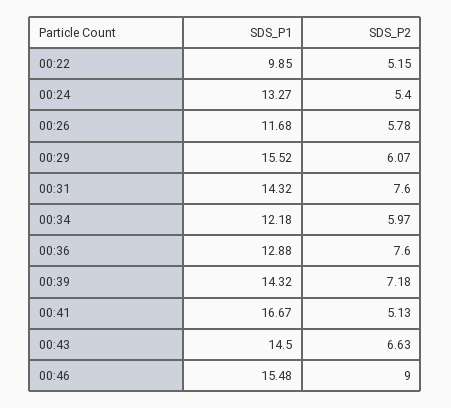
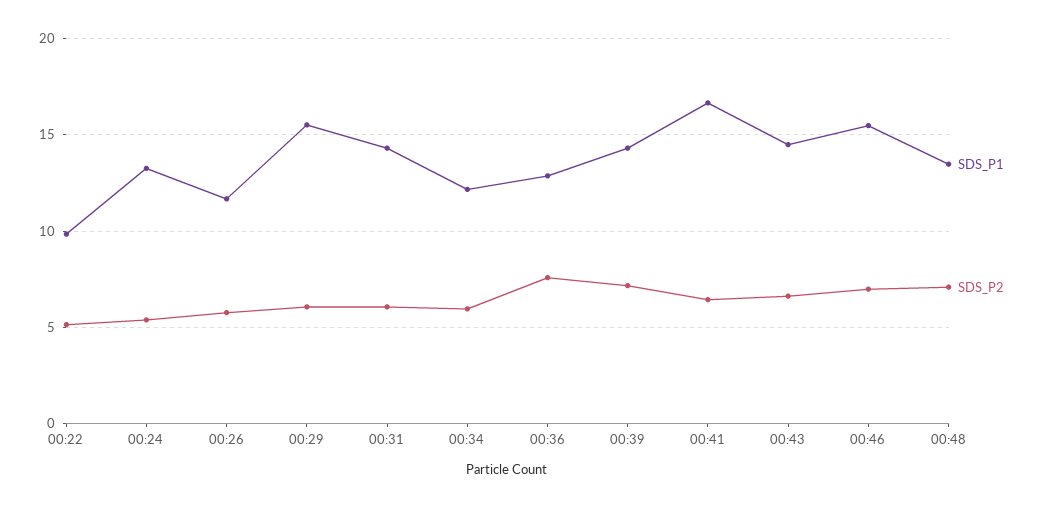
SDS_P2, 00:31: 7.6 -> 6
SDS_P2, 00:41: 5.13 -> 6.5
SDS_P2, 00:46: 9 -> 7
SDS_P1, 00:48: none -> 13.5
SDS_P2, 00:48: none -> 7

